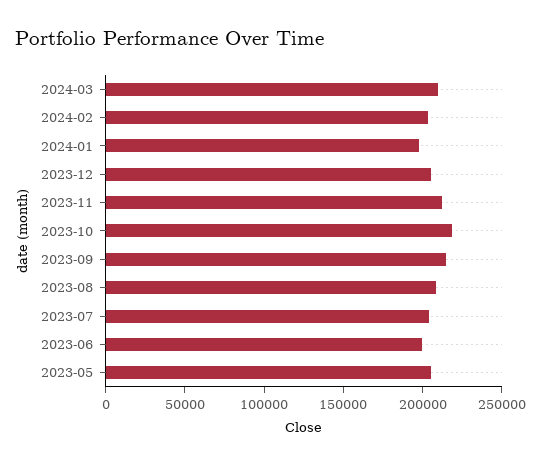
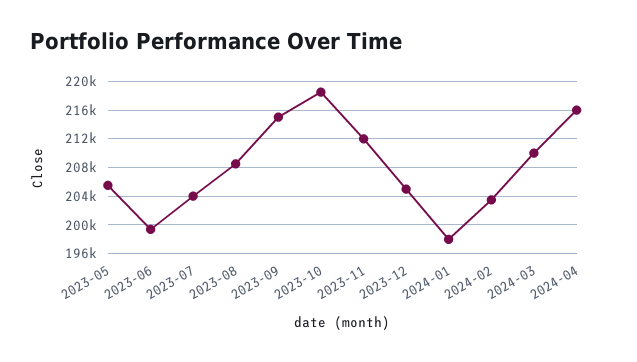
2024-04: none -> 216000

